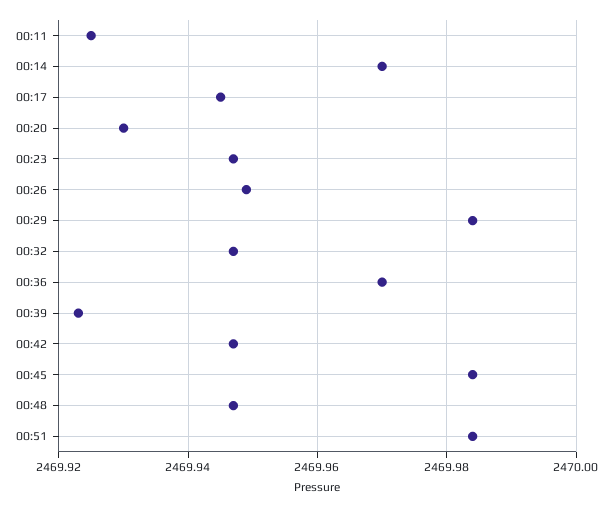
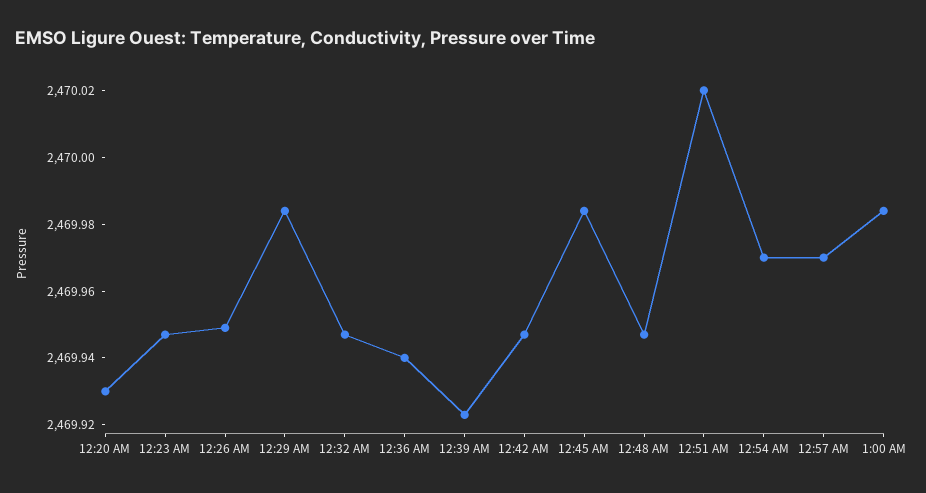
00:11: 2469.925 -> none
00:14: 2469.97 -> none
00:17: 2469.945 -> none
00:36: 2469.97 -> 2469.94
00:51: 2469.985 -> 2470.02
12:54 AM: none -> 2469.97
12:57 AM: none -> 2469.97
1:00 AM: none -> 2469.985

